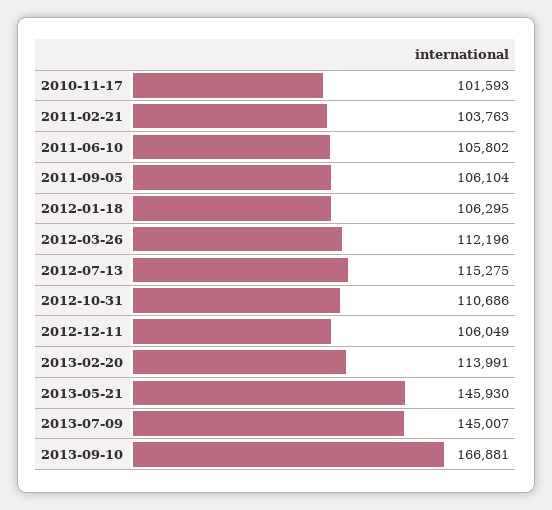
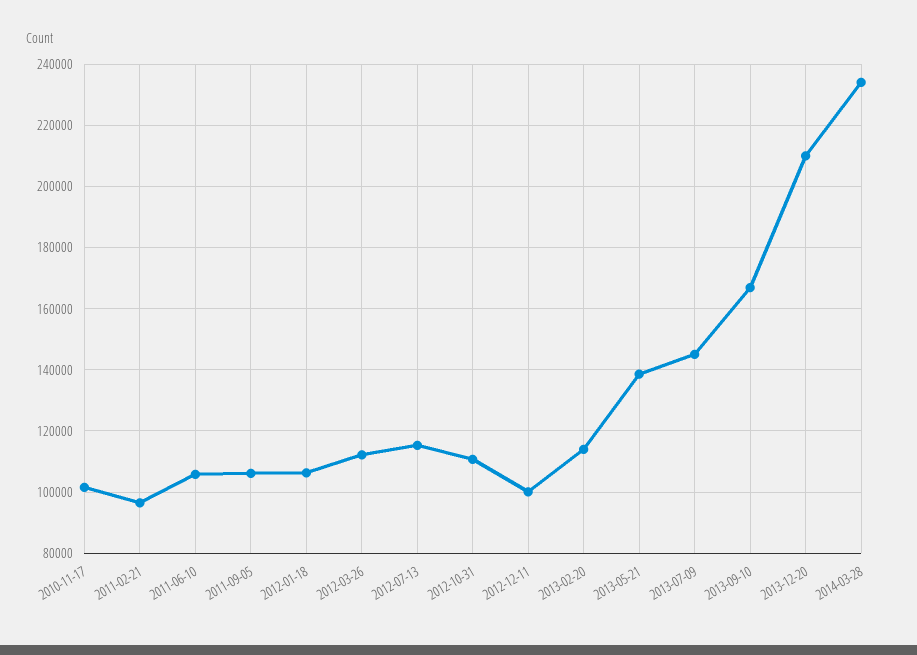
2011-02-21: 103763 -> 96000
2012-12-11: 106049 -> 100000
2013-05-21: 145930 -> 138000
2013-12-20: none -> 210000
2014-03-28: none -> 234000

